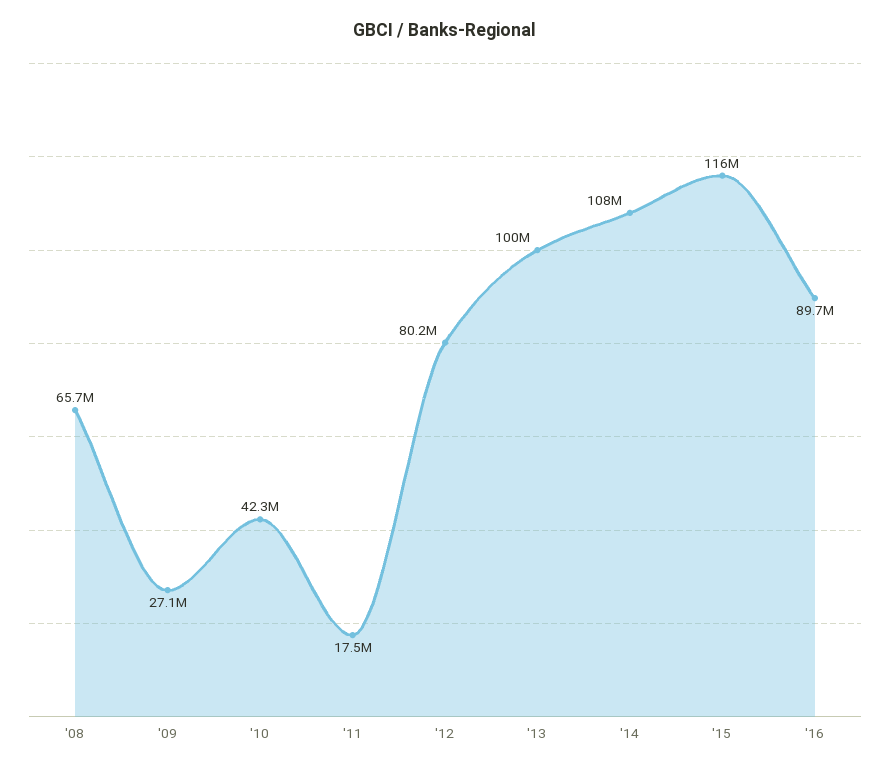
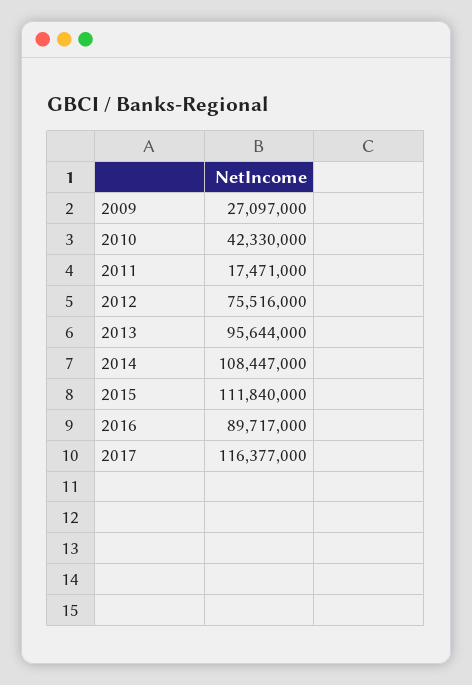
'08: 65700000 -> none
'12: 80200000 -> 75516000
'13: 100000000 -> 95644000
'15: 116000000 -> 111840000
2017: none -> 116377000

